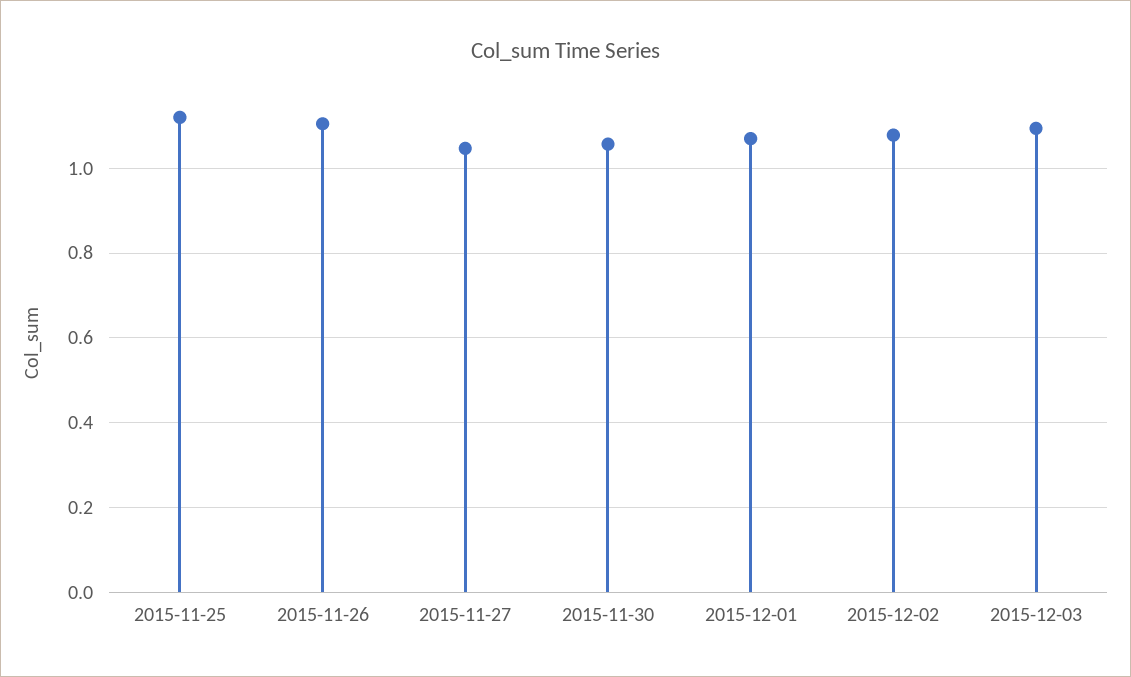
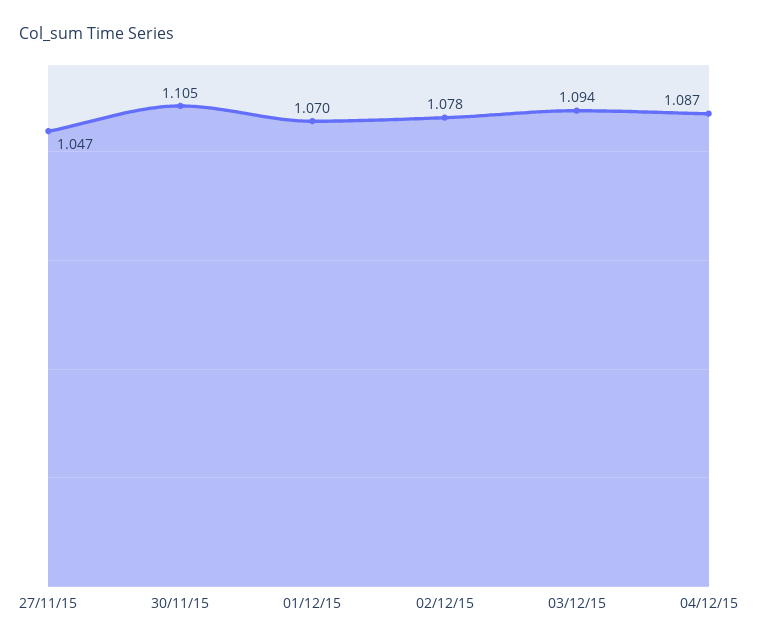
2015-11-25: 1.12 -> none
2015-11-26: 1.1 -> none
2015-11-30: 1.06 -> 1.105
04/12/15: none -> 1.087

